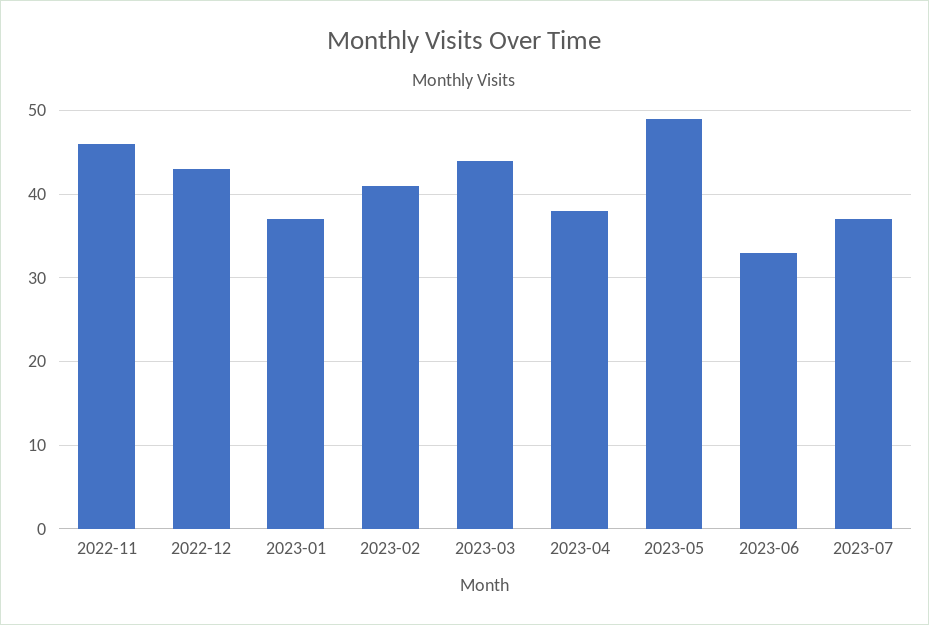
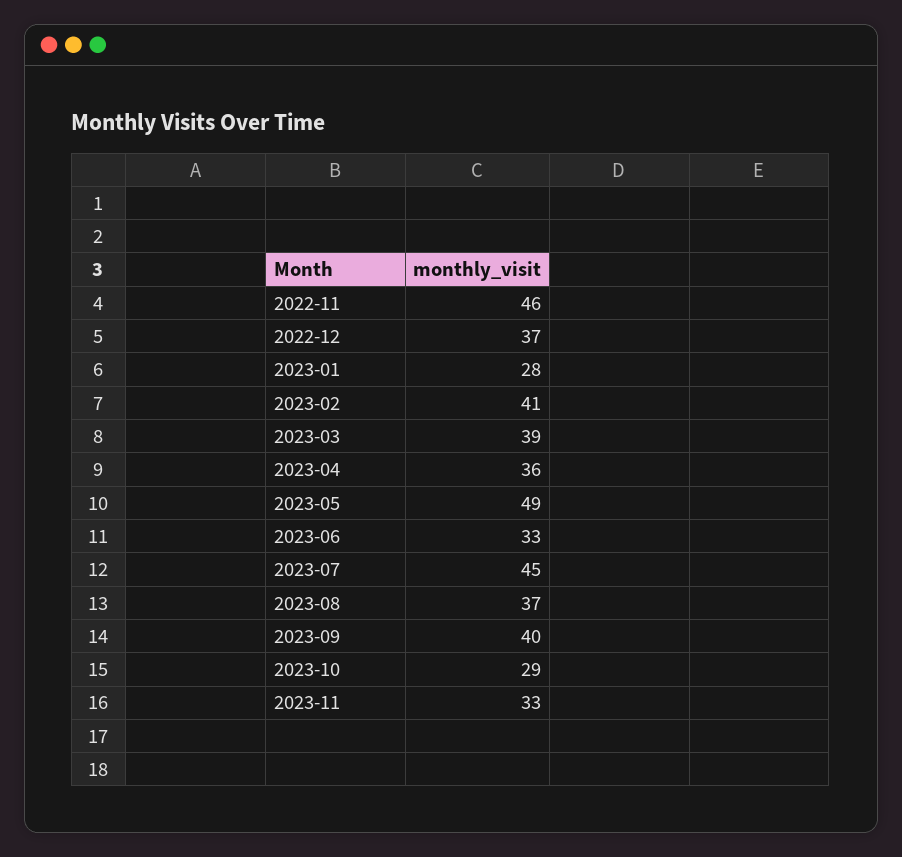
2022-12: 43 -> 37
2023-01: 37 -> 28
2023-03: 44 -> 39
2023-04: 38 -> 36
2023-07: 37 -> 45
2023-08: none -> 37
2023-09: none -> 40
2023-10: none -> 29
2023-11: none -> 33

